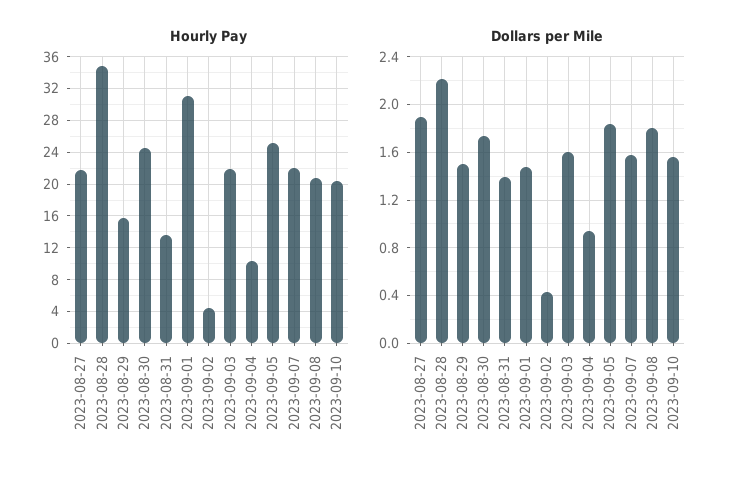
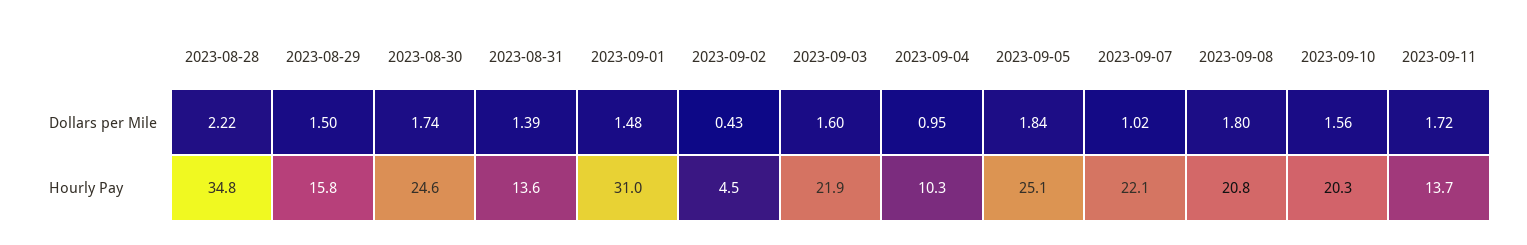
Hourly Pay, 2023-08-27: 22 -> none
Dollars per Mile, 2023-08-27: 1.9 -> none
Dollars per Mile, 2023-09-07: 1.6 -> 1.02
Dollars per Mile, 2023-09-11: none -> 1.72
Hourly Pay, 2023-09-11: none -> 13.7

